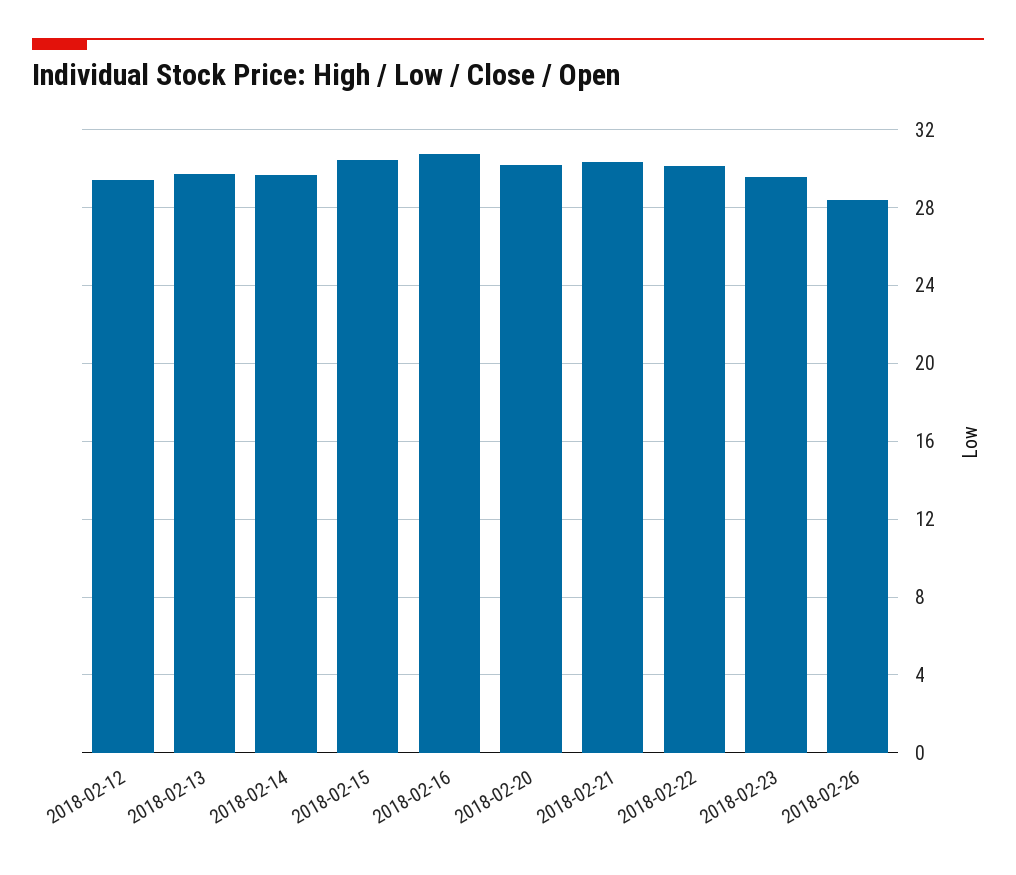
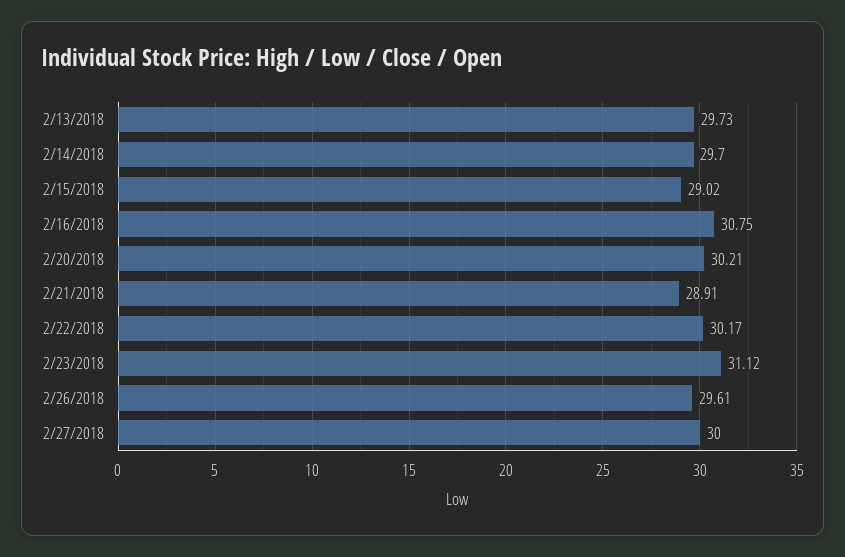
2018-02-12: 29.5 -> none
2018-02-15: 30.5 -> 29.02
2018-02-21: 30.5 -> 28.91
2018-02-23: 29.5 -> 31.12
2018-02-26: 28.5 -> 29.61
2/27/2018: none -> 30

